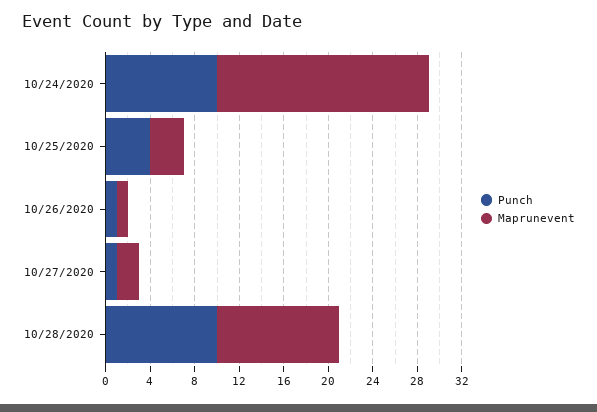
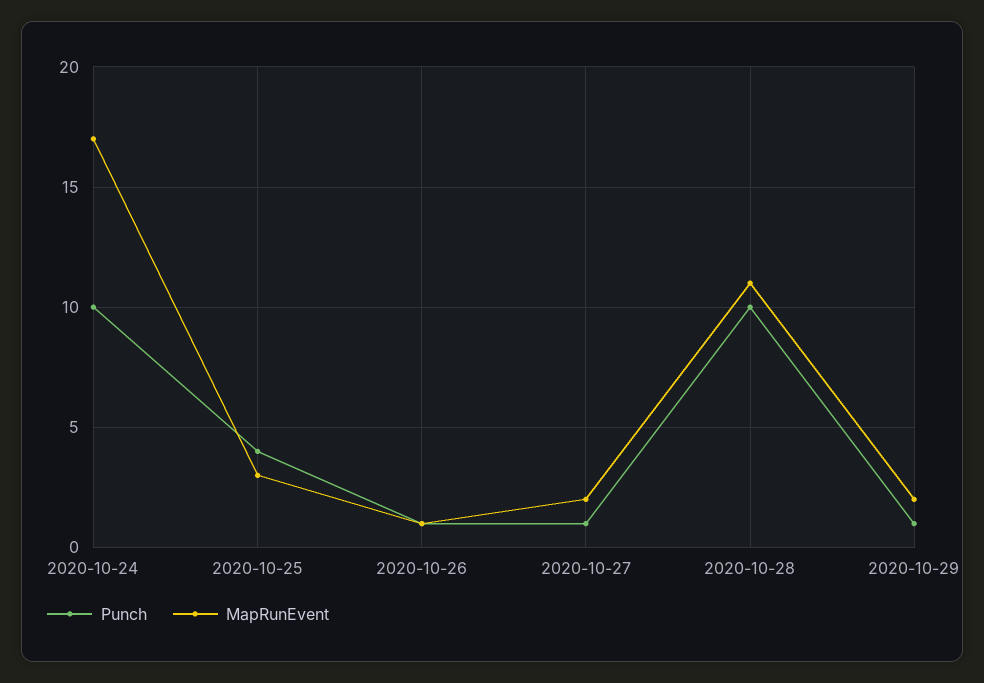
Maprunevent, 10/24/2020: 19 -> 17
Punch, 2020-10-29: none -> 1
Maprunevent, 2020-10-29: none -> 2

